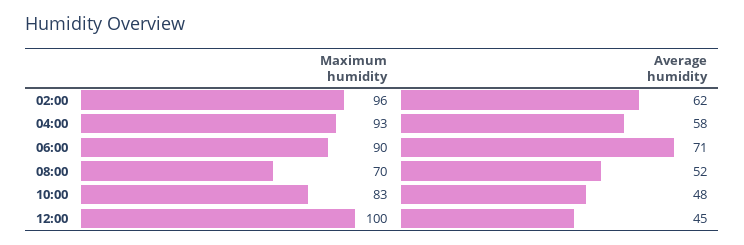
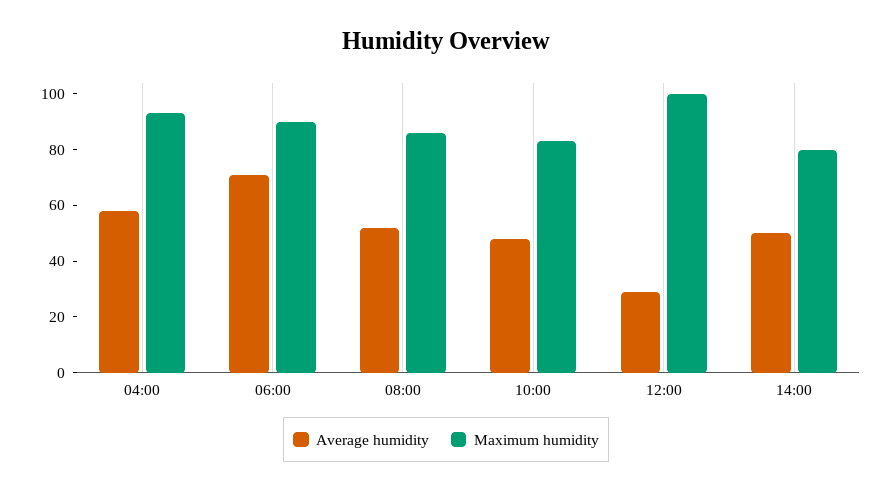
Maximum humidity, 02:00: 96 -> none
Average humidity, 02:00: 62 -> none
Maximum humidity, 08:00: 70 -> 85
Average humidity, 12:00: 45 -> 30
Average humidity, 14:00: none -> 50
Maximum humidity, 14:00: none -> 80

